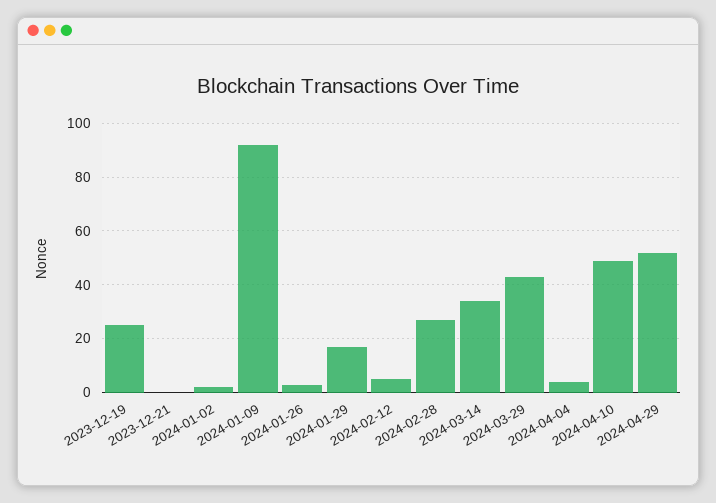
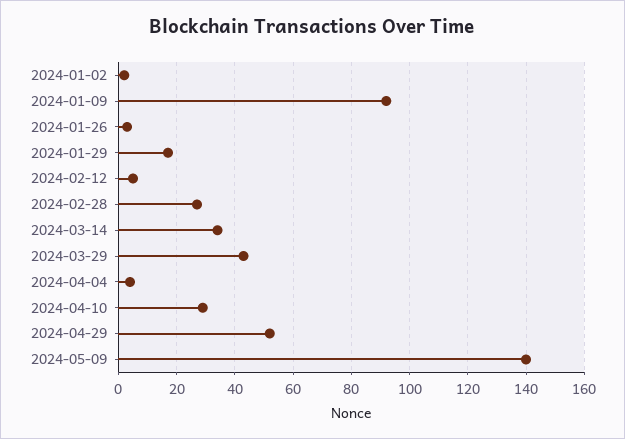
2023-12-19: 25 -> none
2023-12-21: 0 -> none
2024-04-10: 50 -> 30
2024-05-09: none -> 140

